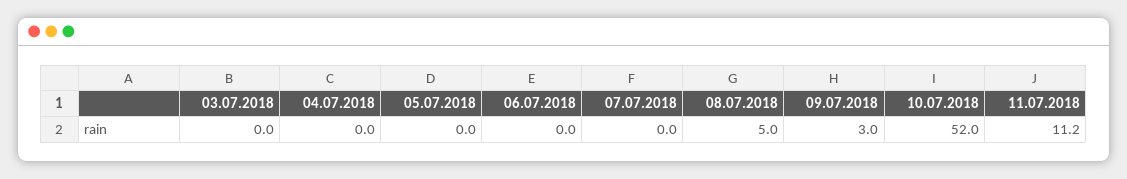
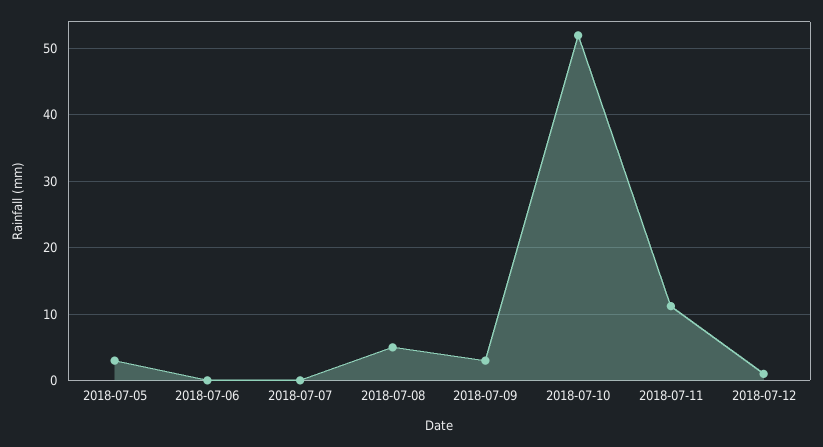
03.07.2018: 0 -> none
04.07.2018: 0 -> none
05.07.2018: 0 -> 3
2018-07-12: none -> 1

